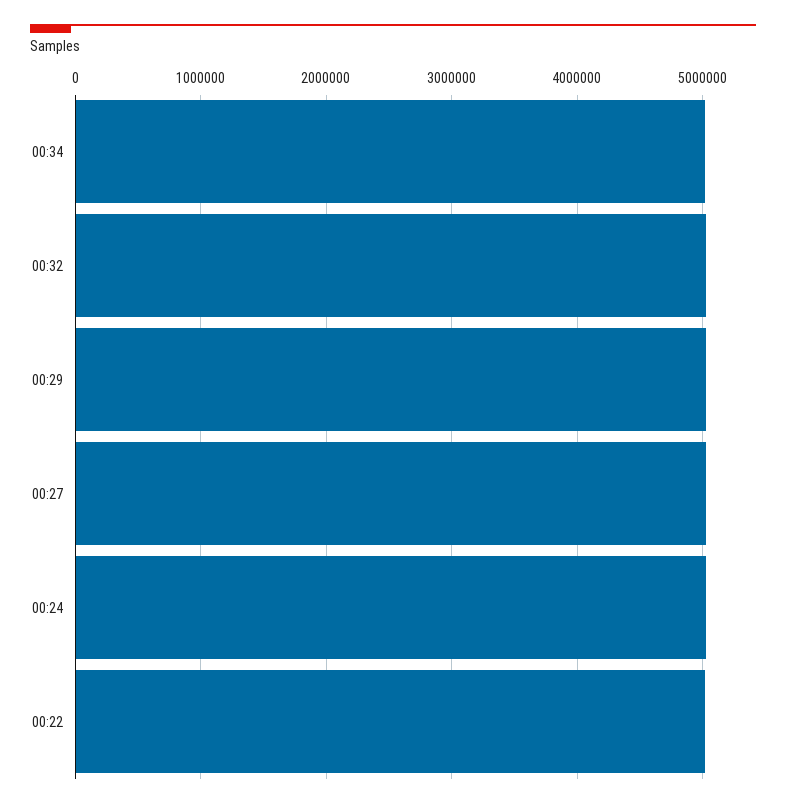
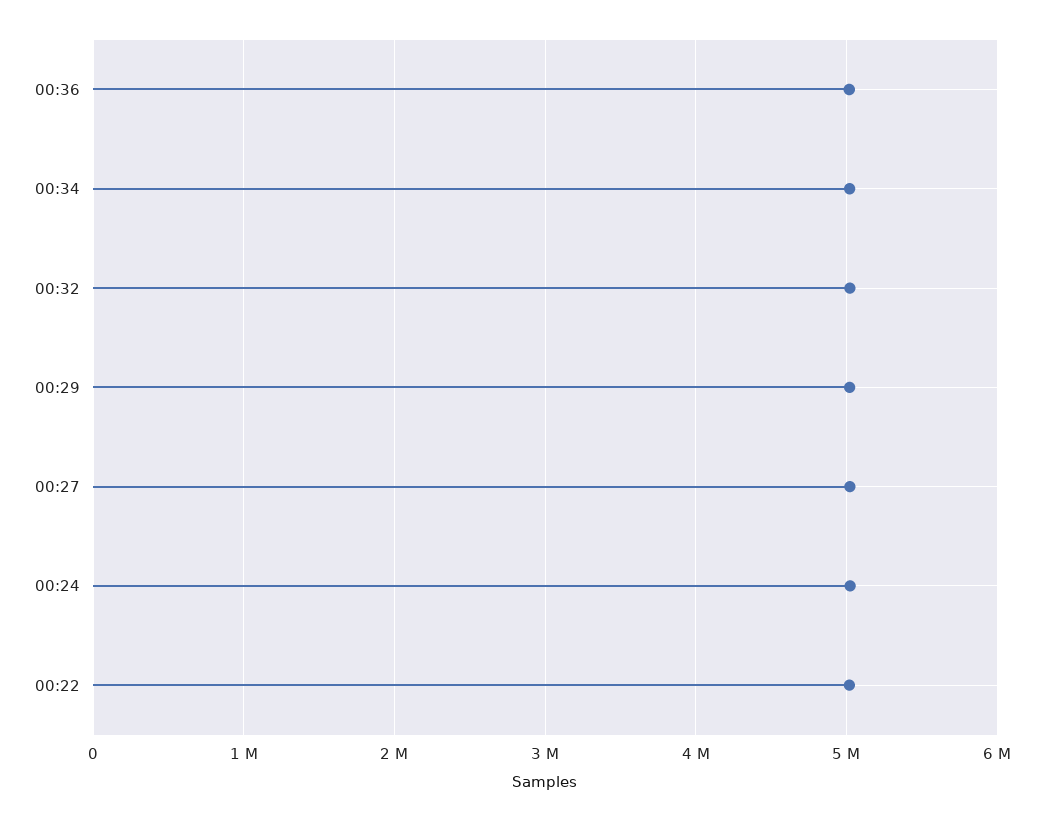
00:36: none -> 5000000

